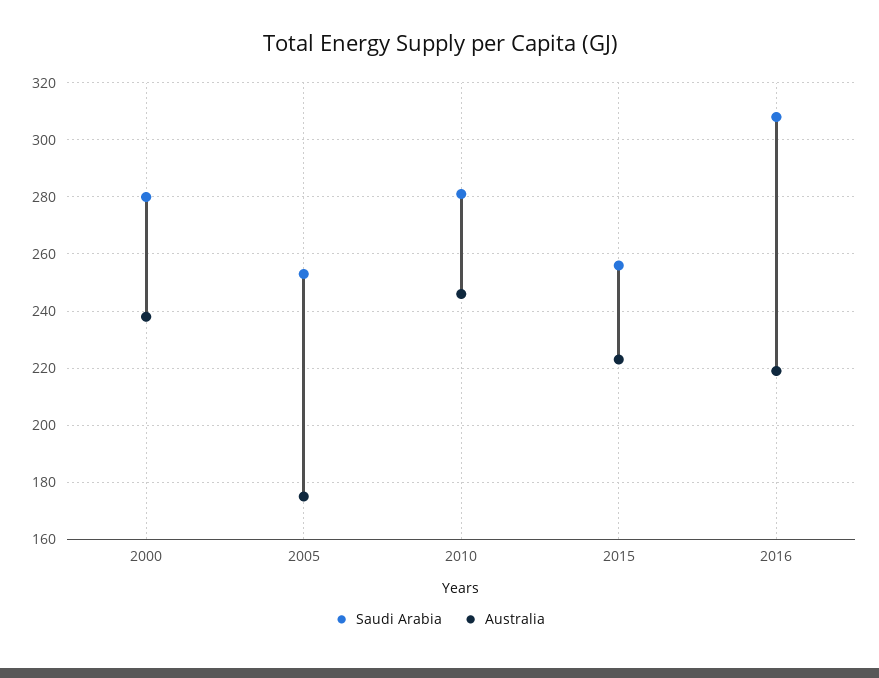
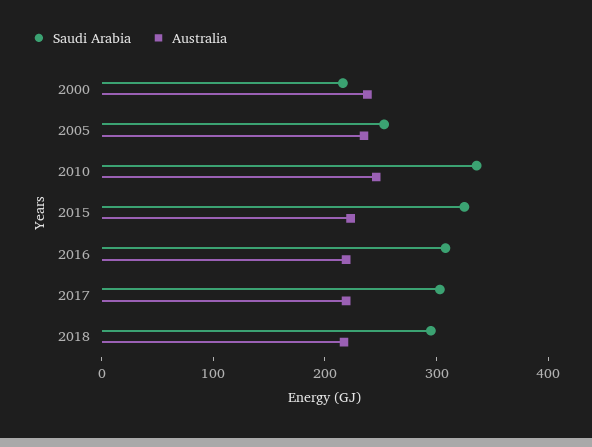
Saudi Arabia, 2000: 280 -> 220
Australia, 2005: 175 -> 240
Saudi Arabia, 2010: 280 -> 340
Saudi Arabia, 2015: 255 -> 320
Saudi Arabia, 2017: none -> 300
Australia, 2017: none -> 220
Saudi Arabia, 2018: none -> 300
Australia, 2018: none -> 220

